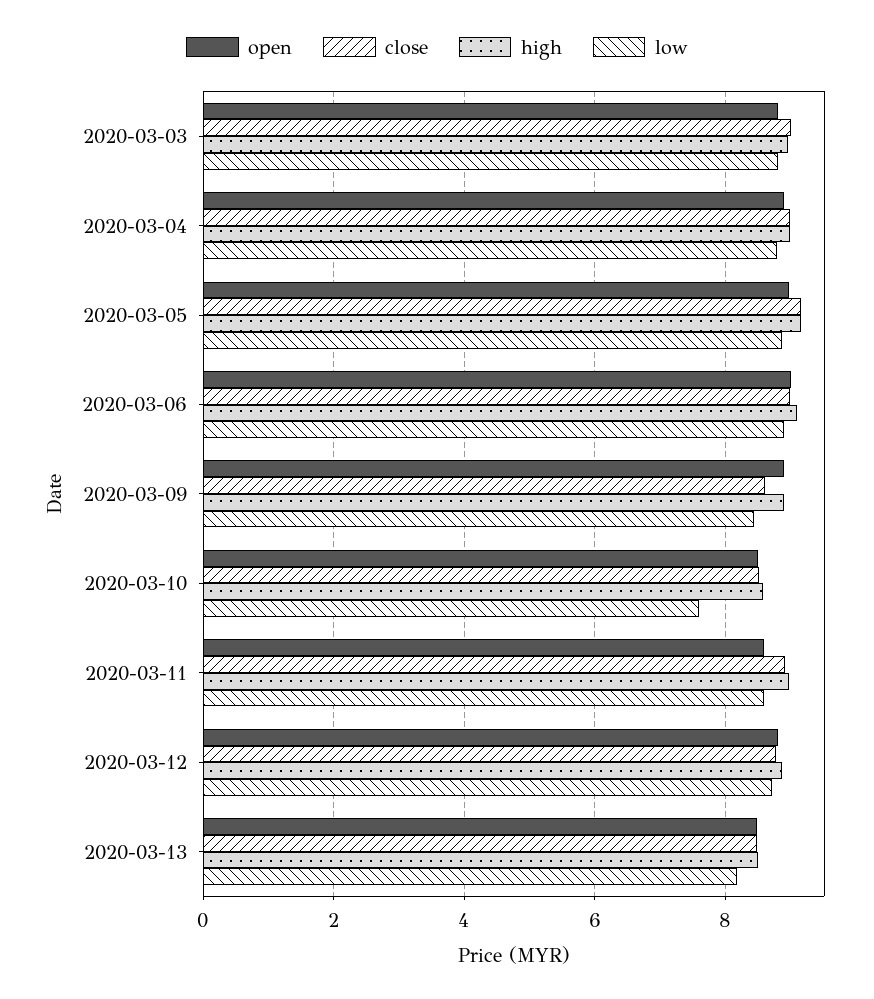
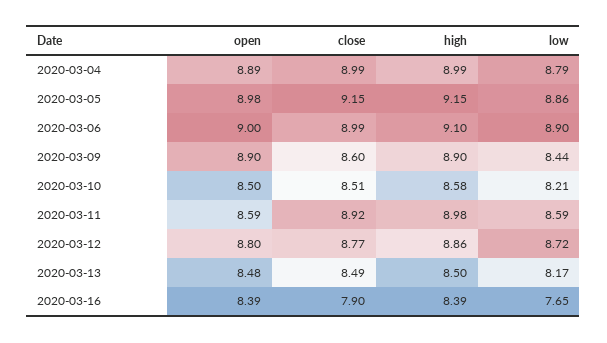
open, 2020-03-03: 8.8 -> none
close, 2020-03-03: 9 -> none
high, 2020-03-03: 9 -> none
low, 2020-03-03: 8.8 -> none
low, 2020-03-10: 7.6 -> 8.21
open, 2020-03-16: none -> 8.39
close, 2020-03-16: none -> 7.9
high, 2020-03-16: none -> 8.39
low, 2020-03-16: none -> 7.65

